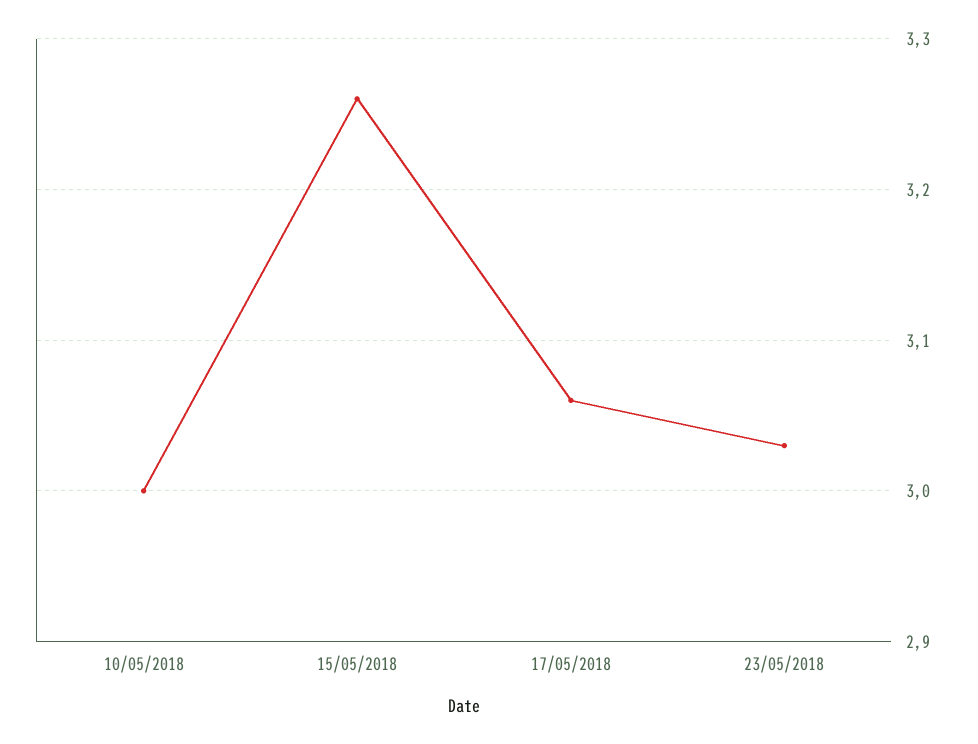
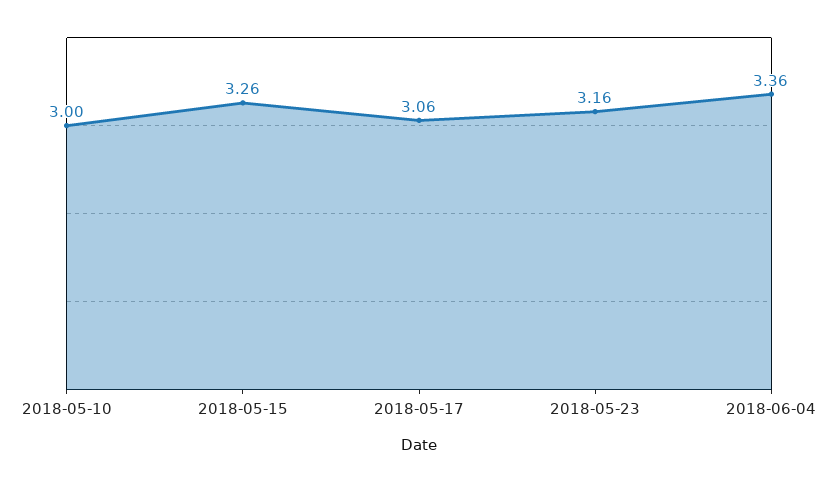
23/05/2018: 3.03 -> 3.16
2018-06-04: none -> 3.36

